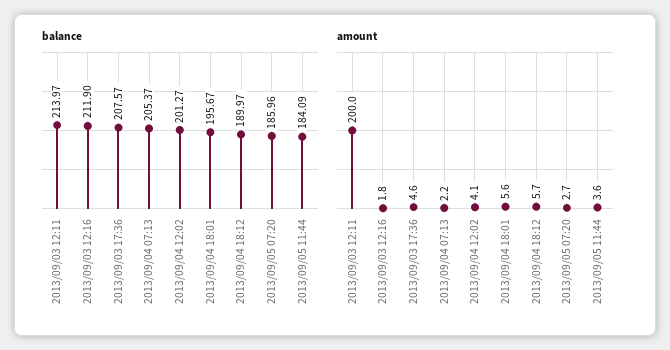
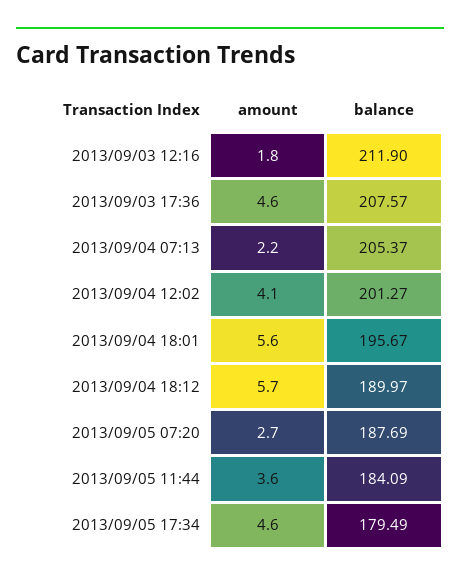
balance, 2013/09/03 12:11: 213.97 -> none
balance, 2013/09/05 07:20: 185.96 -> 187.69
amount, 2013/09/03 12:11: 200 -> none
amount, 2013/09/05 17:34: none -> 4.6
balance, 2013/09/05 17:34: none -> 179.49

